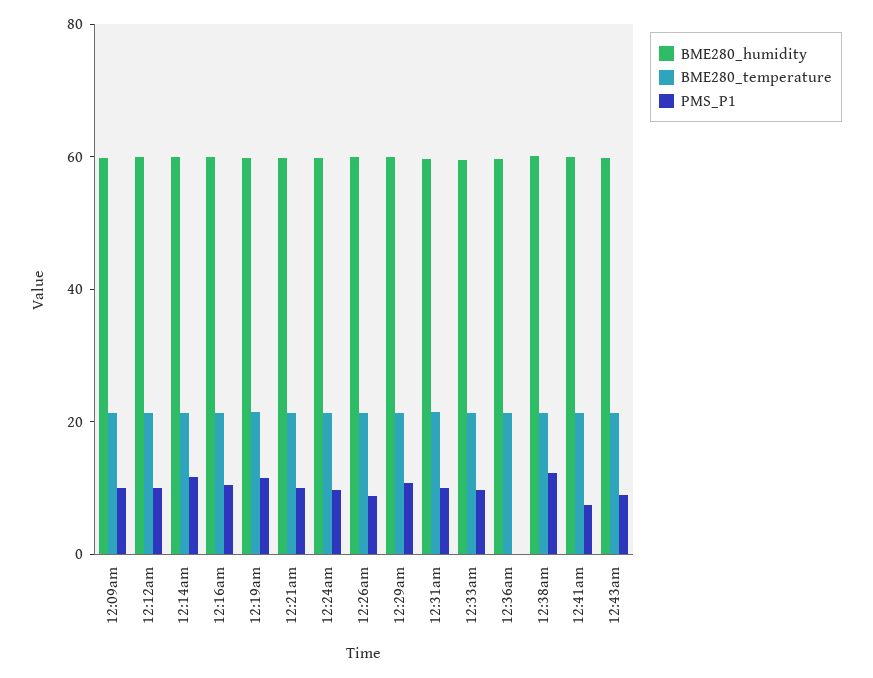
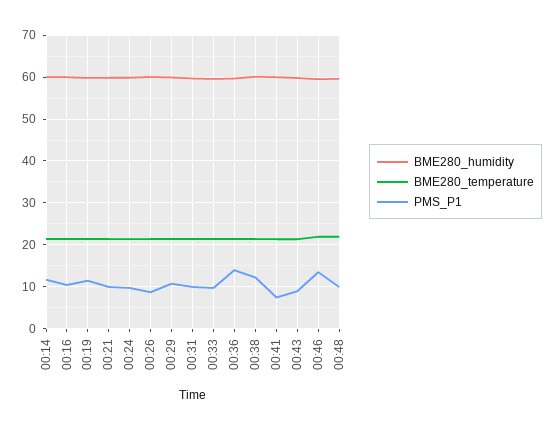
BME280_humidity, 12:09am: 60 -> none
BME280_temperature, 12:09am: 20 -> none
PMS_P1, 12:09am: 10 -> none
BME280_humidity, 12:12am: 60 -> none
BME280_temperature, 12:12am: 20 -> none
PMS_P1, 12:12am: 10 -> none
PMS_P1, 12:36am: 0 -> 14
BME280_humidity, 00:46: none -> 60
BME280_temperature, 00:46: none -> 22
PMS_P1, 00:46: none -> 14
BME280_humidity, 00:48: none -> 60
BME280_temperature, 00:48: none -> 22
PMS_P1, 00:48: none -> 10

